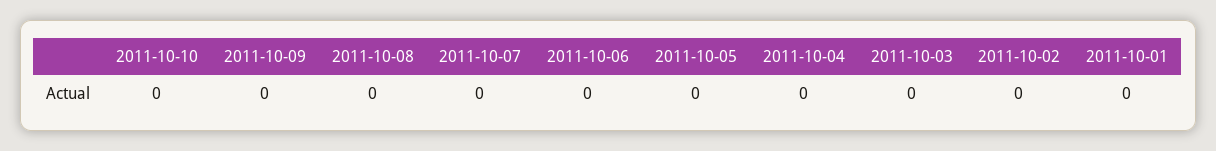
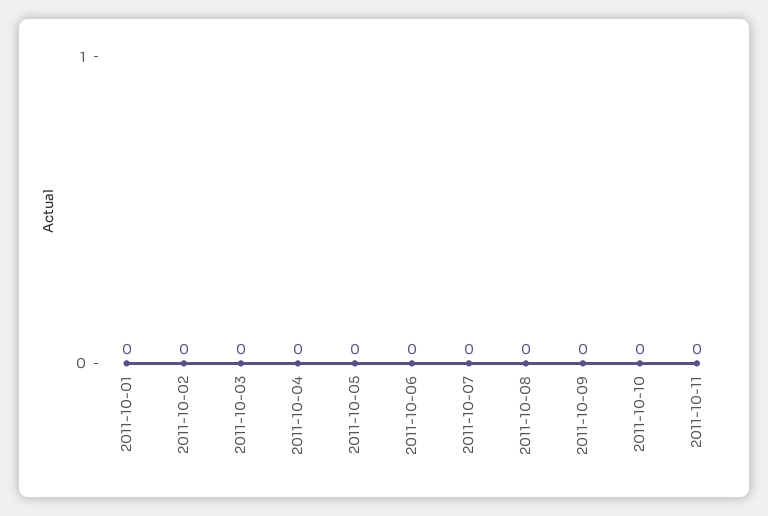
2011-10-11: none -> 0

